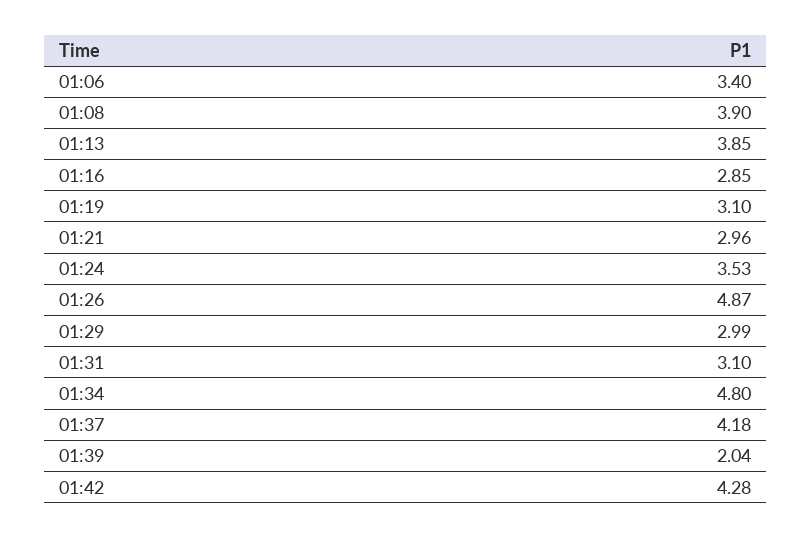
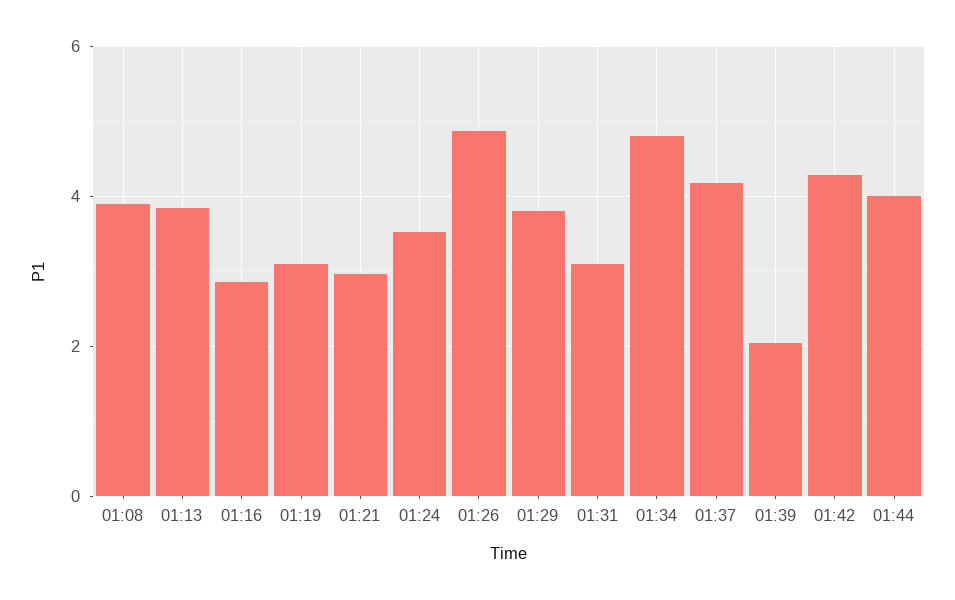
01:06: 3.4 -> none
01:29: 2.99 -> 3.8
01:44: none -> 4

